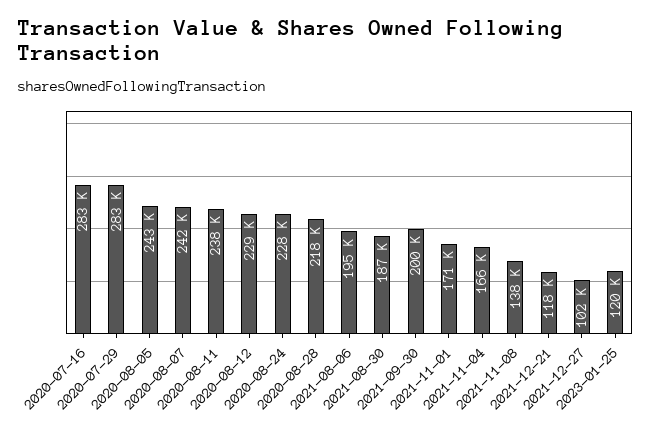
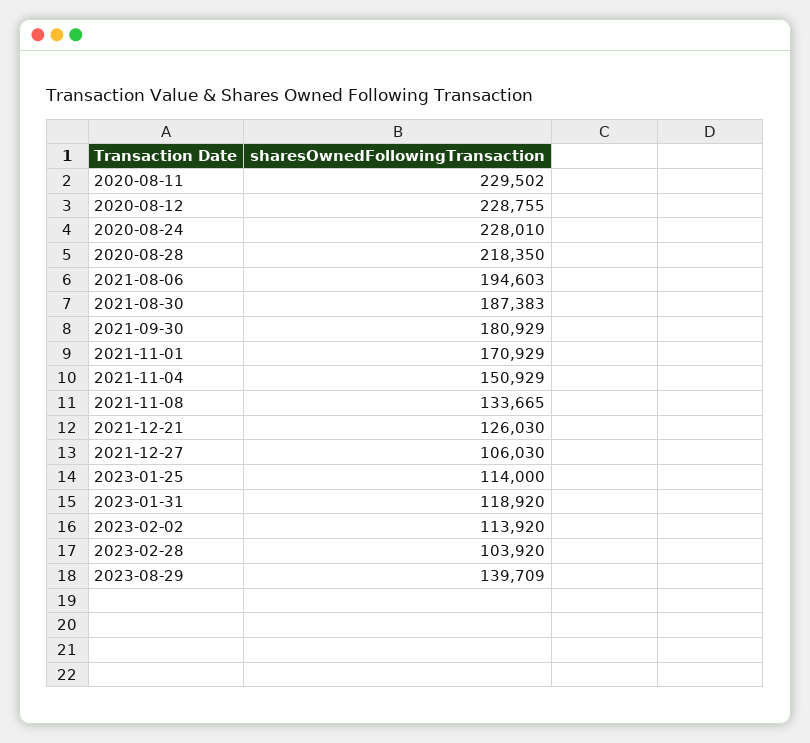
2020-07-16: 283000 -> none
2020-07-29: 283000 -> none
2020-08-05: 243000 -> none
2020-08-07: 242000 -> none
2020-08-11: 238000 -> 229502
2021-09-30: 200000 -> 180929
2021-11-04: 166000 -> 150929
2021-11-08: 138000 -> 133665
2021-12-21: 118000 -> 126030
2021-12-27: 102000 -> 106030
2023-01-25: 120000 -> 114000
2023-01-31: none -> 118920
2023-02-02: none -> 113920
2023-02-28: none -> 103920
2023-08-29: none -> 139709

